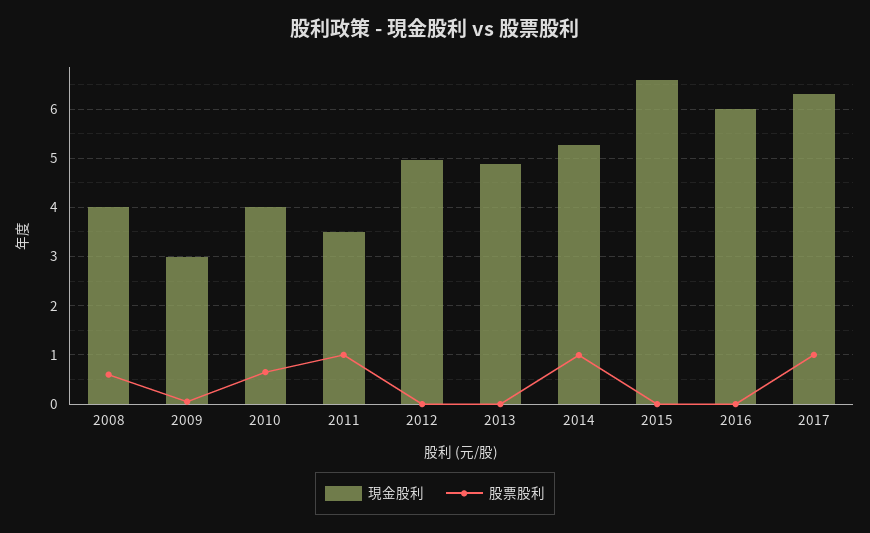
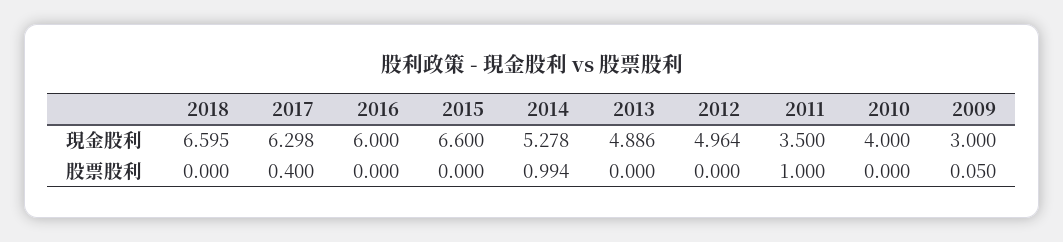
現金股利, 2008: 4 -> none
股票股利, 2008: 0.6 -> none
股票股利, 2010: 0.6 -> 0
股票股利, 2017: 1 -> 0.4
現金股利, 2018: none -> 6.595
股票股利, 2018: none -> 0

